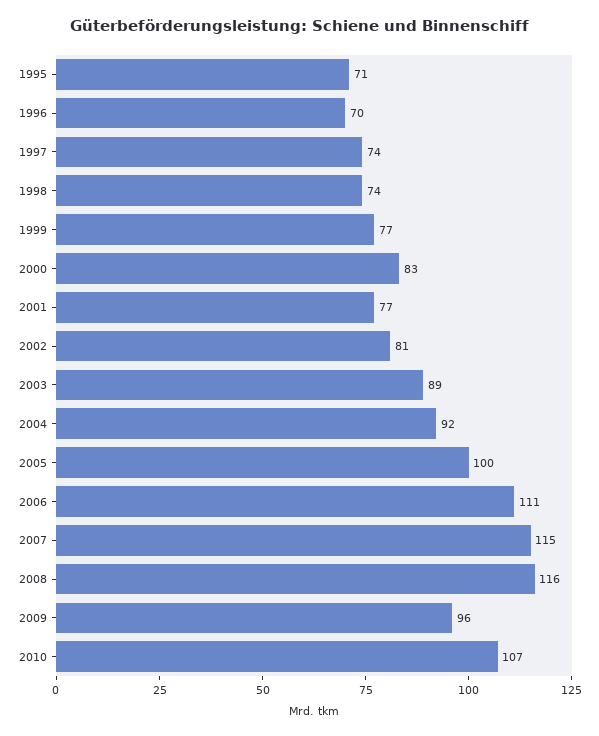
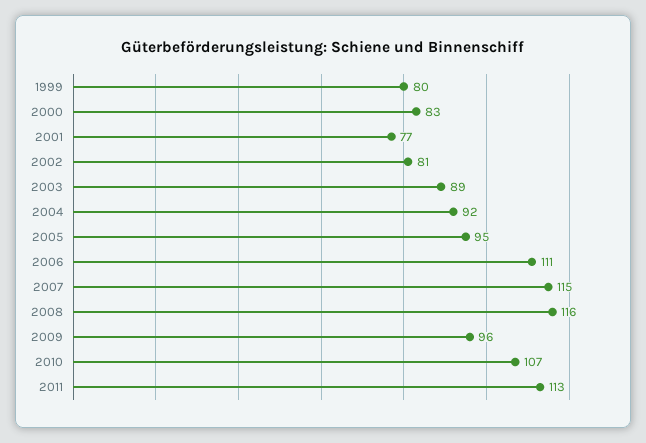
1995: 71 -> none
1996: 70 -> none
1997: 74 -> none
1998: 74 -> none
1999: 77 -> 80
2005: 100 -> 95
2011: none -> 113

